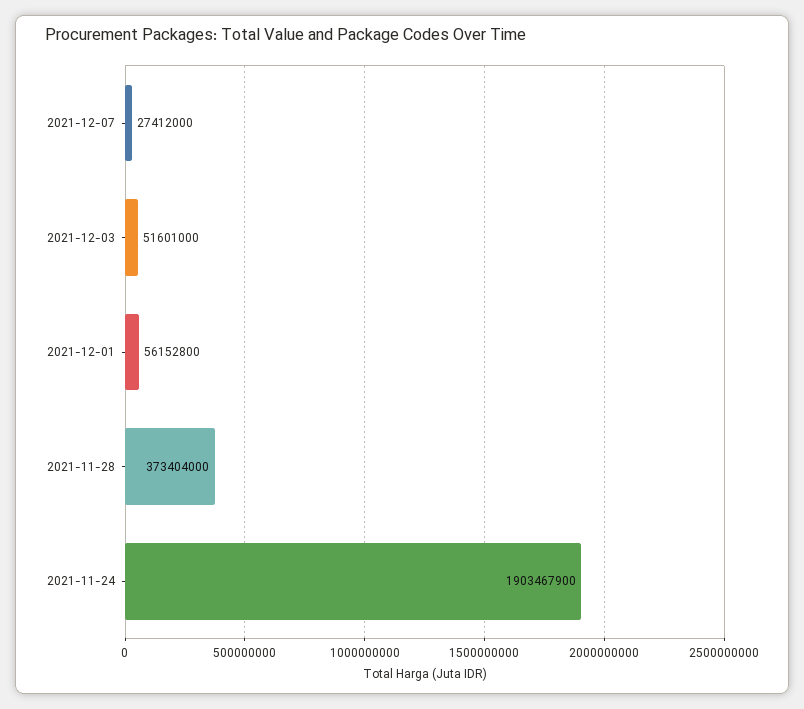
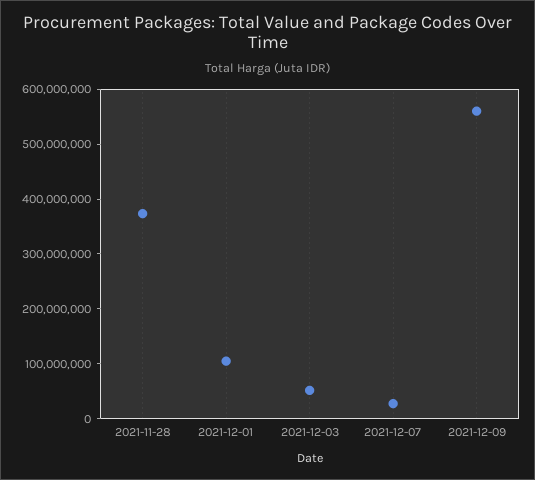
2021-12-01: 56152800 -> 100000000
2021-11-24: 1903467900 -> none
2021-12-09: none -> 560000000

